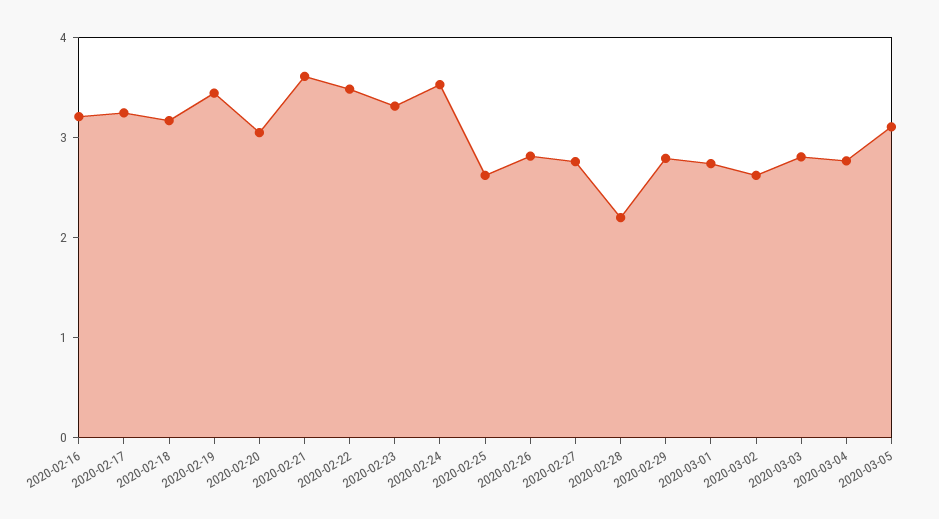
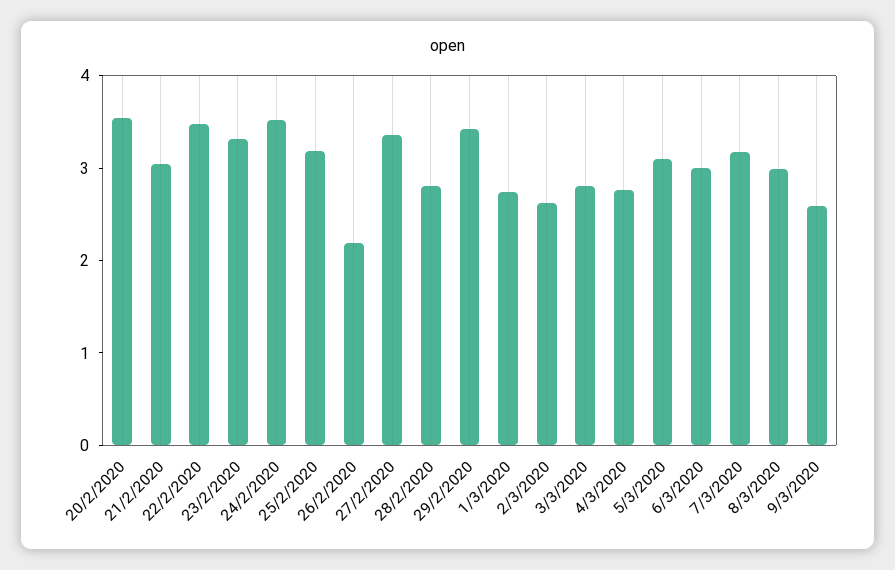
2020-02-16: 3.2 -> none
2020-02-17: 3.2 -> none
2020-02-18: 3.2 -> none
2020-02-19: 3.4 -> none
2020-02-20: 3 -> 3.6
2020-02-21: 3.6 -> 3
2020-02-25: 2.6 -> 3.2
2020-02-26: 2.8 -> 2.2
2020-02-27: 2.8 -> 3.4
2020-02-28: 2.2 -> 2.8
2020-02-29: 2.8 -> 3.4
6/3/2020: none -> 3
7/3/2020: none -> 3.2
8/3/2020: none -> 3
9/3/2020: none -> 2.6

